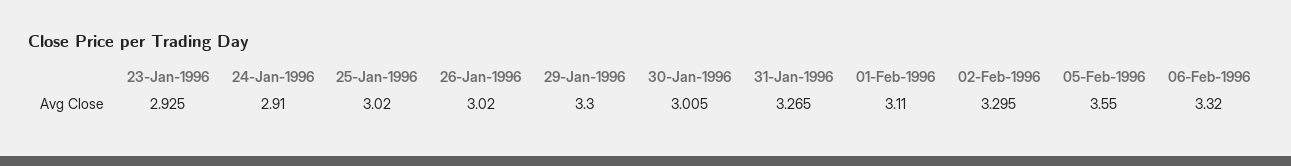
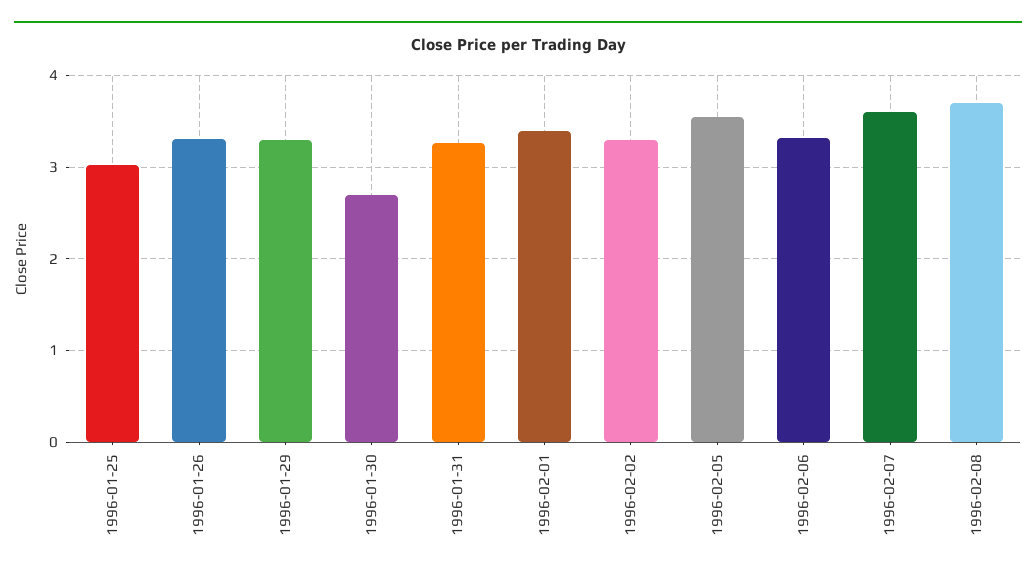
23-Jan-1996: 2.925 -> none
24-Jan-1996: 2.91 -> none
26-Jan-1996: 3.02 -> 3.3
30-Jan-1996: 3.005 -> 2.7
01-Feb-1996: 3.11 -> 3.4
1996-02-07: none -> 3.6
1996-02-08: none -> 3.7

